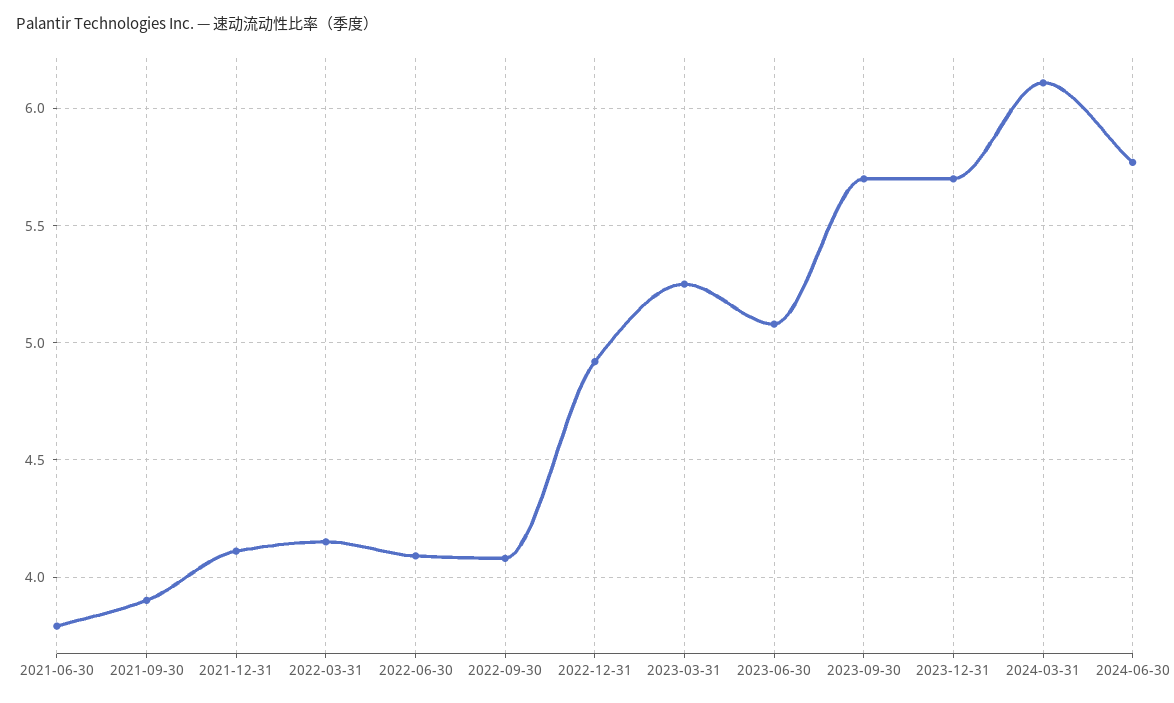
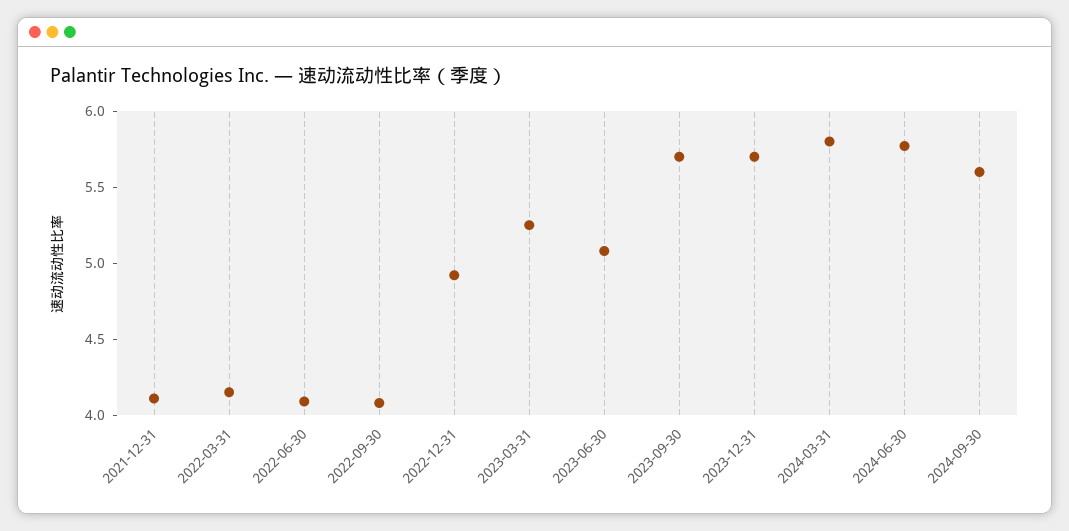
2021-06-30: 3.8 -> none
2021-09-30: 3.9 -> none
2024-03-31: 6.1 -> 5.8
2024-09-30: none -> 5.6

